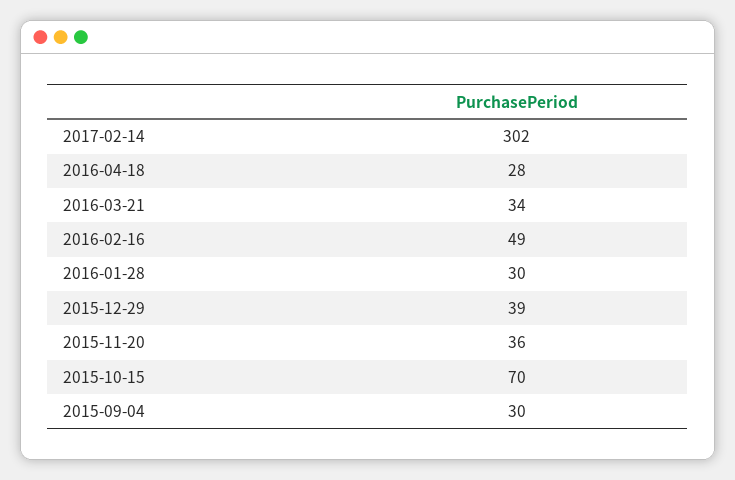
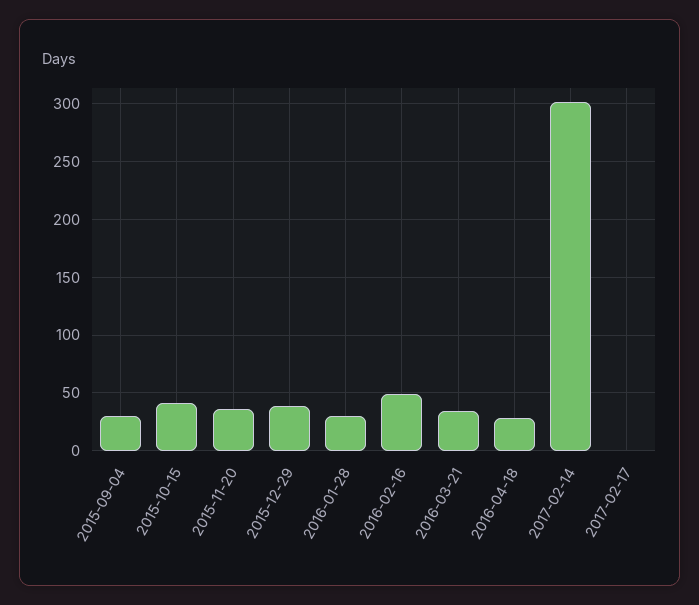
2015-10-15: 70 -> 40
2017-02-17: none -> 0

